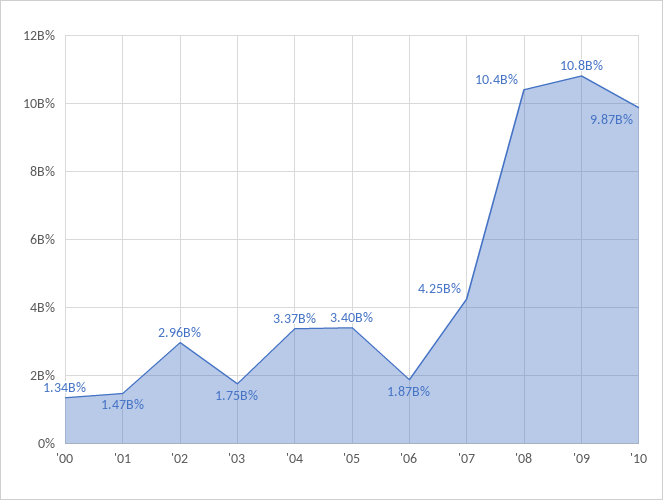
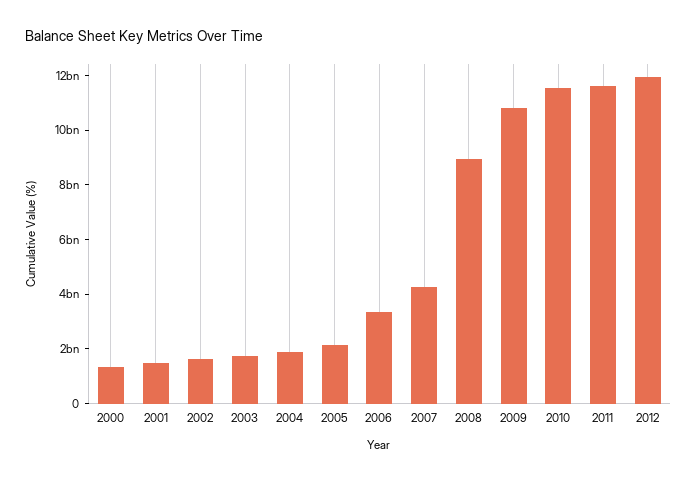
'02: 2960000000 -> 1500000000
'04: 3370000000 -> 2000000000
'05: 3400000000 -> 2000000000
'06: 1870000000 -> 3500000000
'08: 10400000000 -> 9000000000
'10: 9870000000 -> 11500000000
2011: none -> 11500000000
2012: none -> 12000000000

